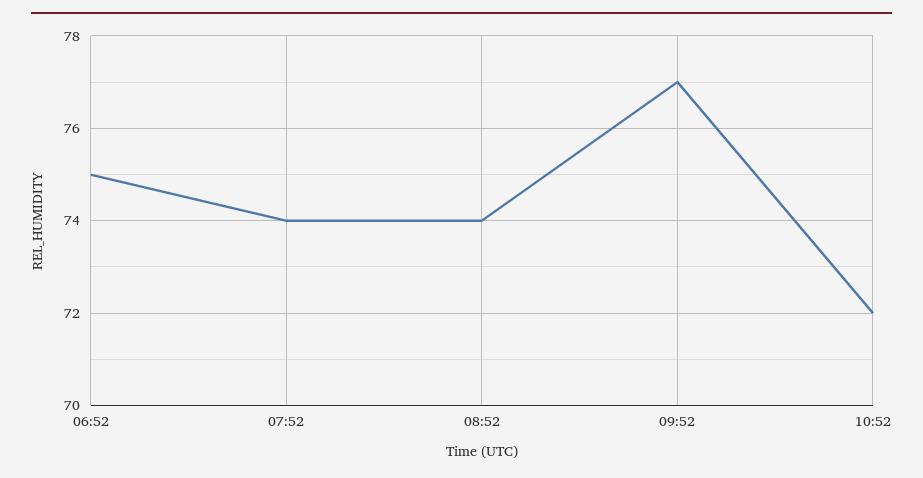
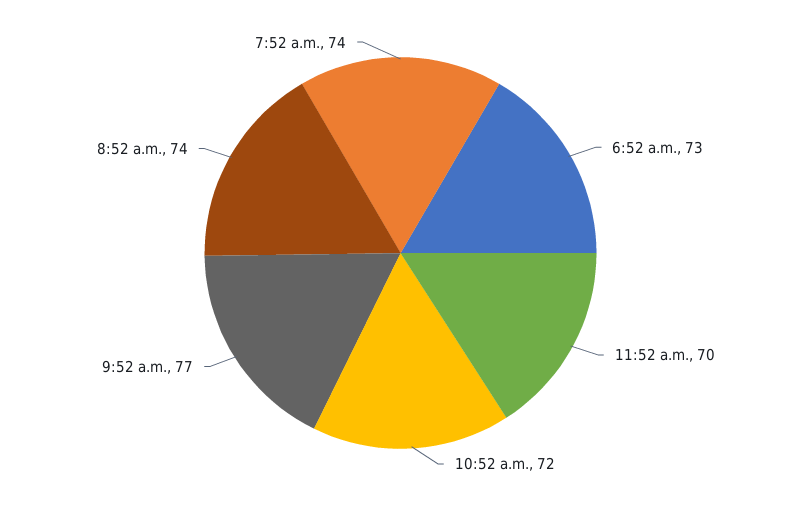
06:52: 75 -> 73
11:52 a.m.: none -> 70

